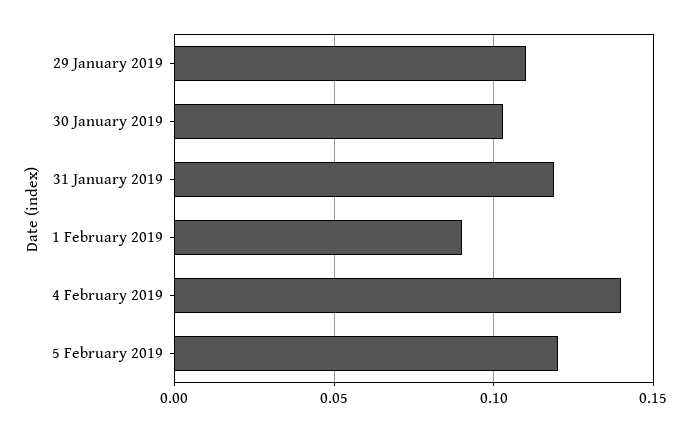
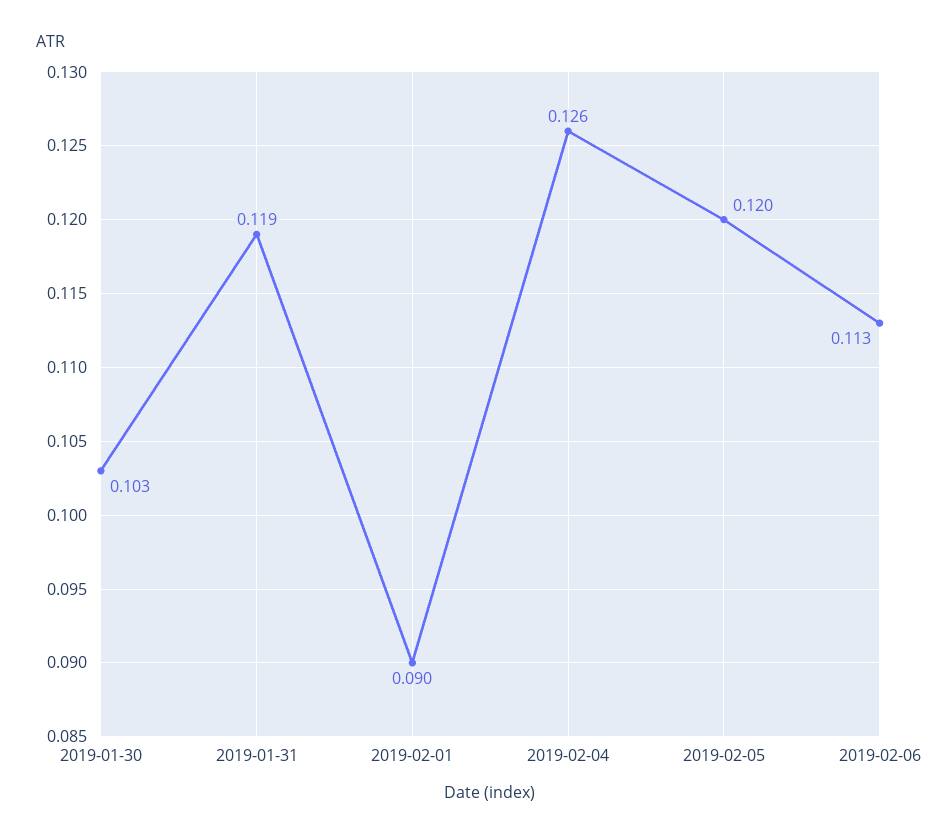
29 January 2019: 0.11 -> none
4 February 2019: 0.14 -> 0.126
2019-02-06: none -> 0.113

